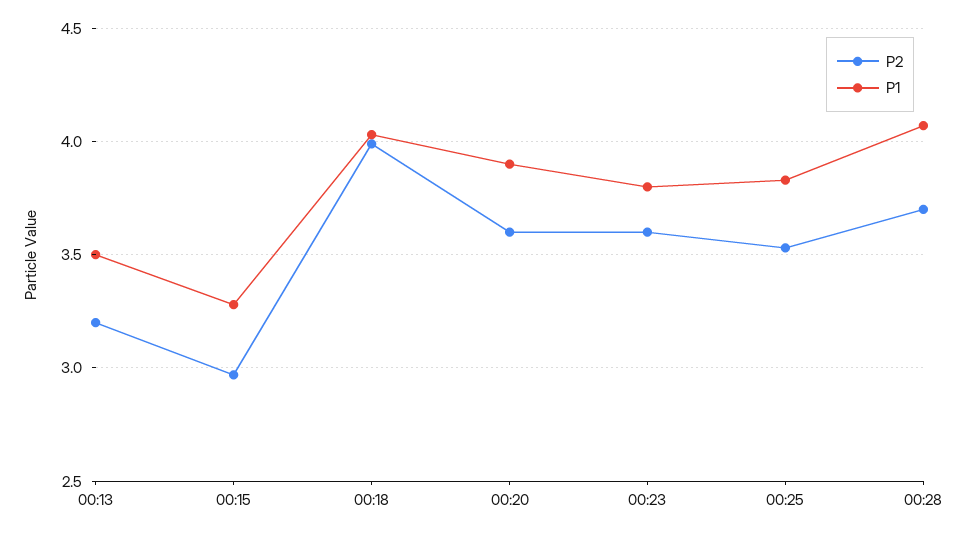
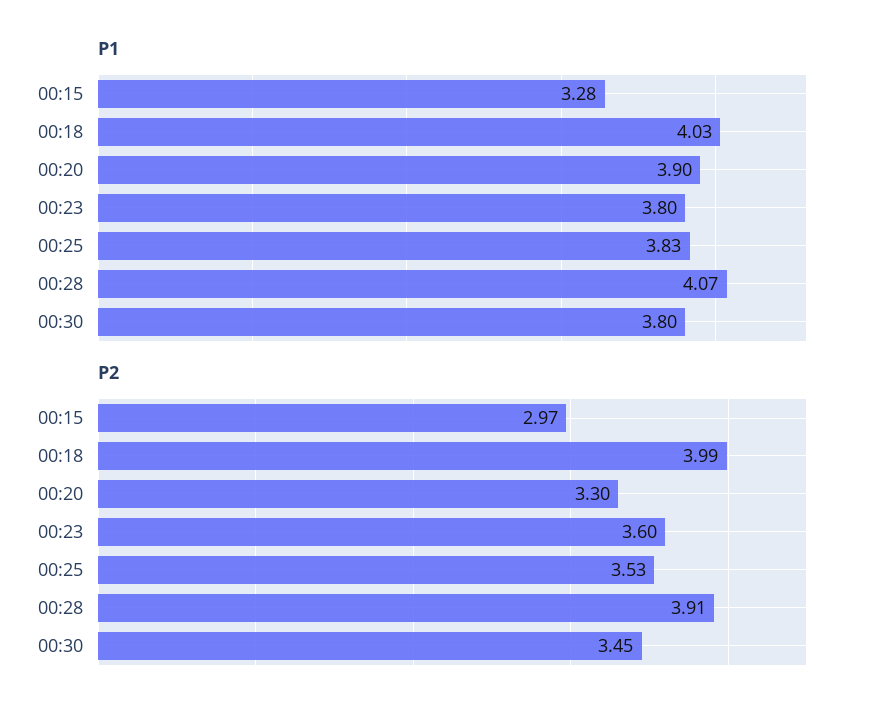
P2, 00:13: 3.2 -> none
P1, 00:13: 3.5 -> none
P2, 00:20: 3.6 -> 3.3
P2, 00:28: 3.7 -> 3.91
P1, 00:30: none -> 3.8
P2, 00:30: none -> 3.45

